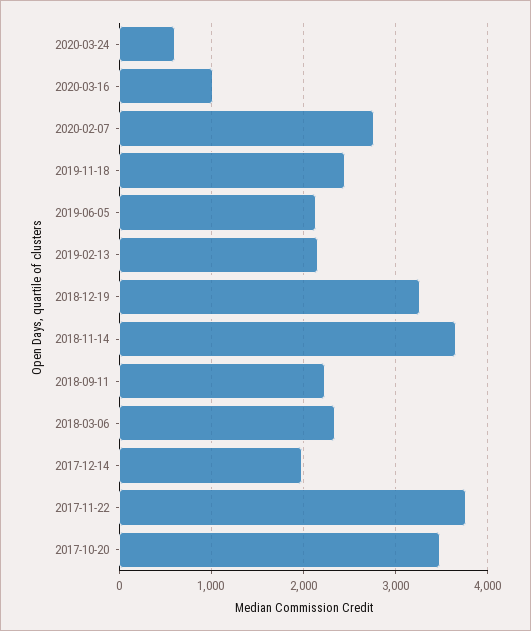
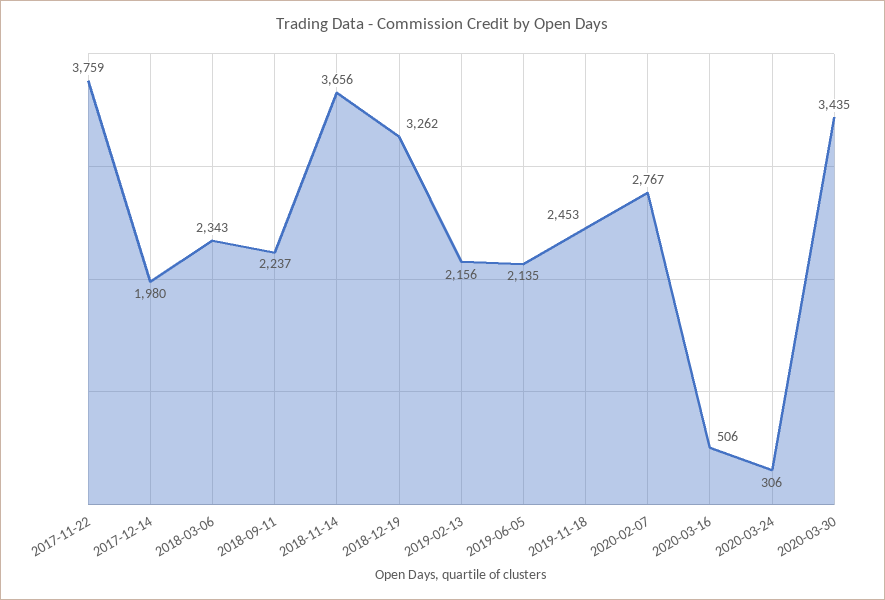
2020-03-24: 600 -> 306
2020-03-16: 1000 -> 506
2017-10-20: 3500 -> none
2020-03-30: none -> 3435

